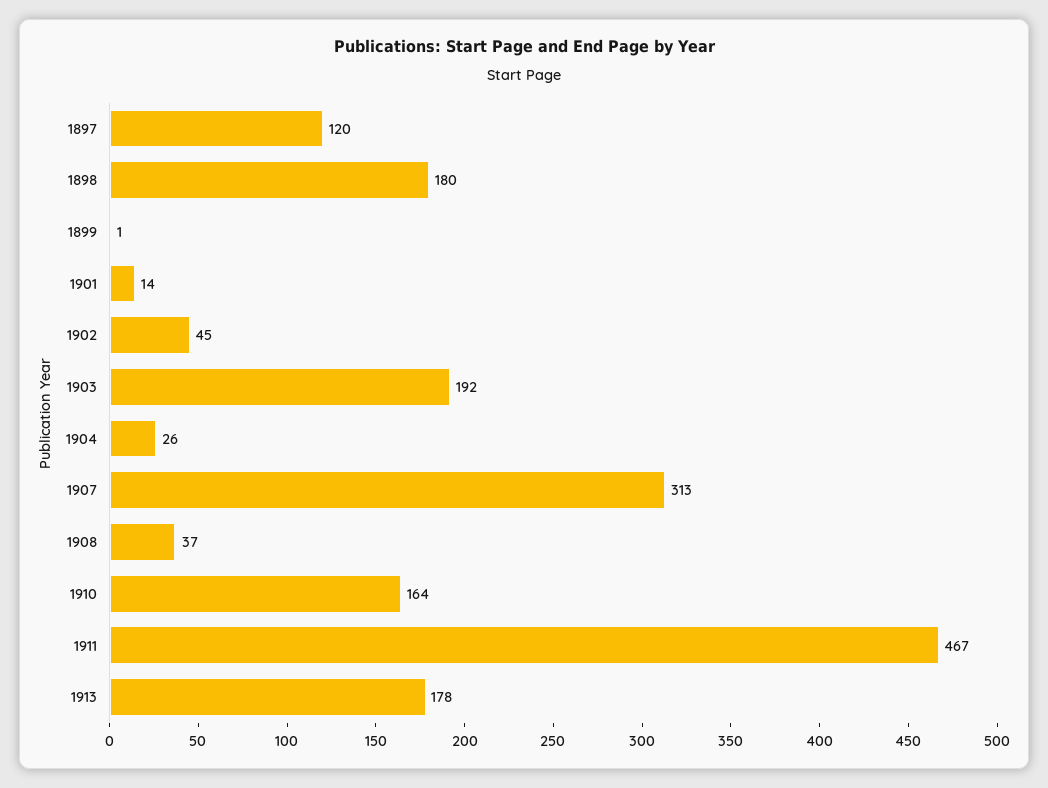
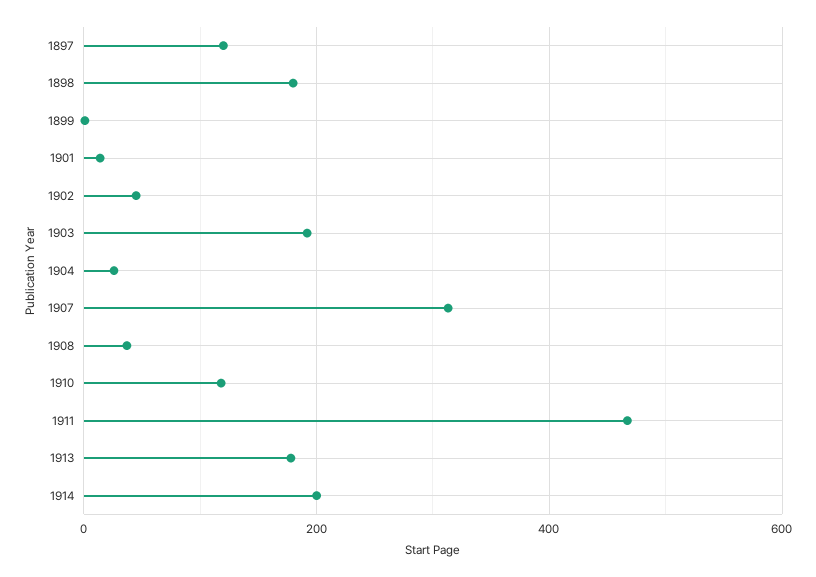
1910: 164 -> 120
1914: none -> 200

